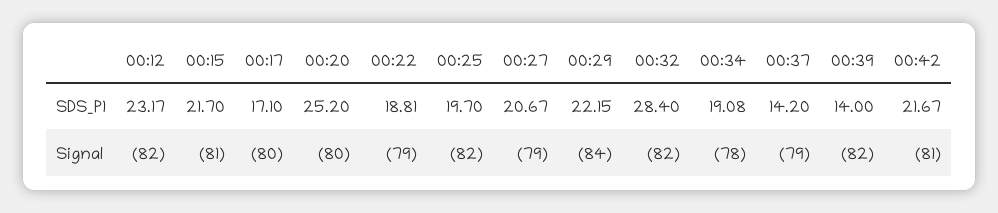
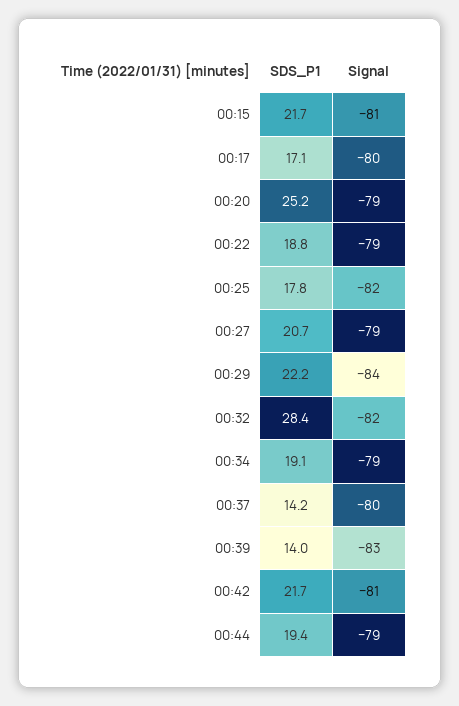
00:12, SDS_P1: 23.17 -> none
00:25, SDS_P1: 19.7 -> 17.8
00:12, Signal: -82 -> none
00:20, Signal: -80 -> -79
00:34, Signal: -78 -> -79
00:37, Signal: -79 -> -80
00:39, Signal: -82 -> -83
00:44, SDS_P1: none -> 19.4
00:44, Signal: none -> -79

